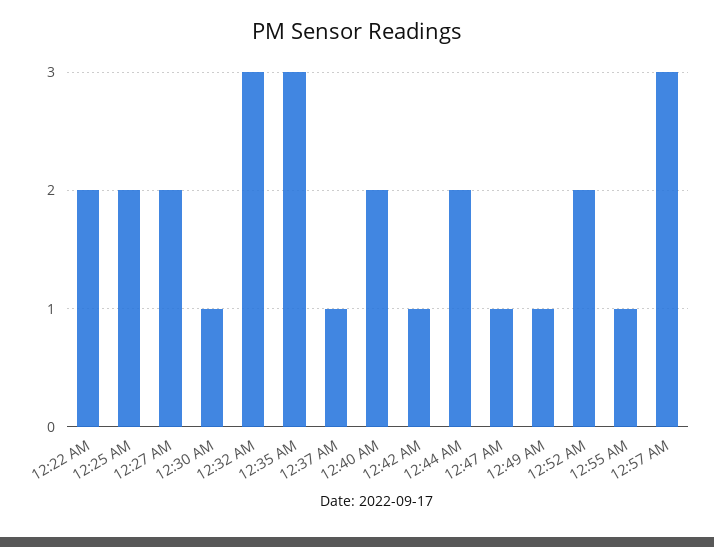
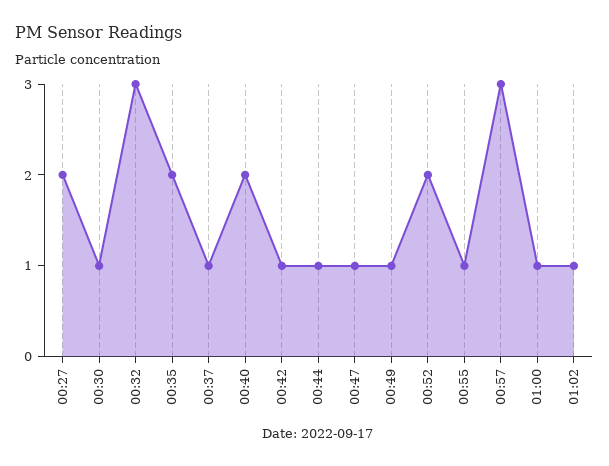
12:22 AM: 2 -> none
12:25 AM: 2 -> none
12:35 AM: 3 -> 2
12:44 AM: 2 -> 1
01:00: none -> 1
01:02: none -> 1

